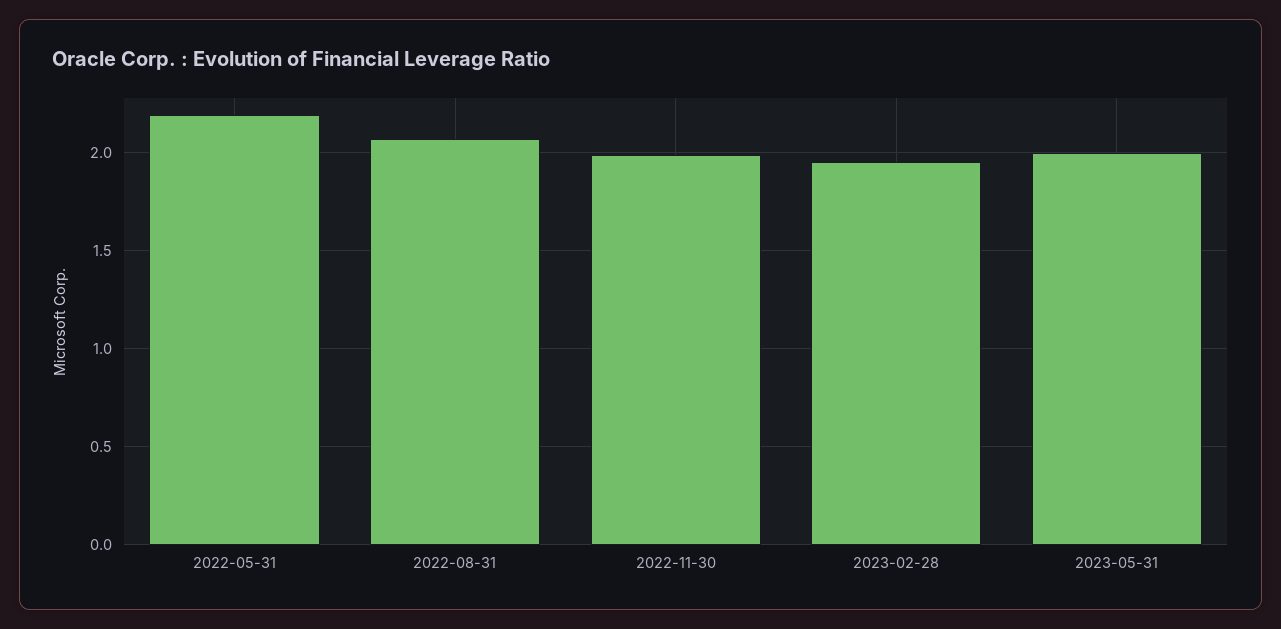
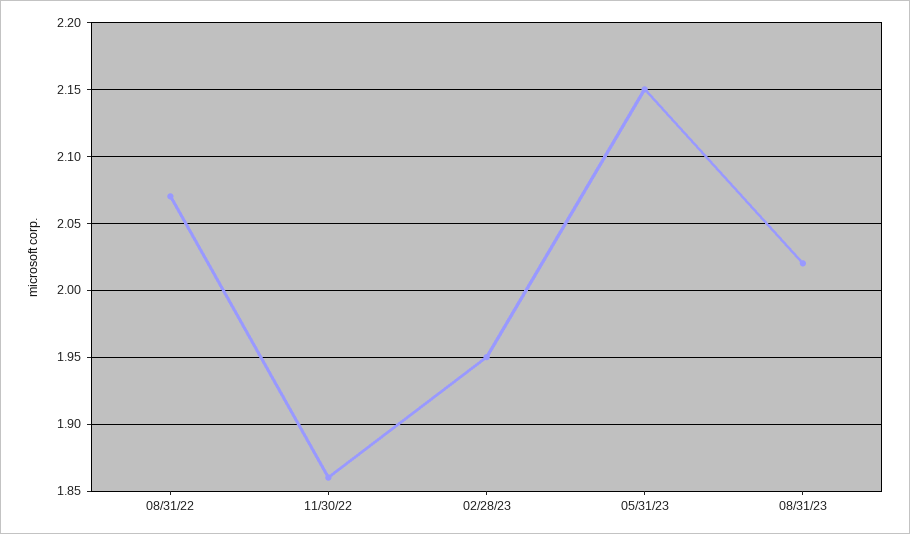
2022-05-31: 2.2 -> none
2022-11-30: 2 -> 1.86
2023-05-31: 2 -> 2.15
08/31/23: none -> 2.02

